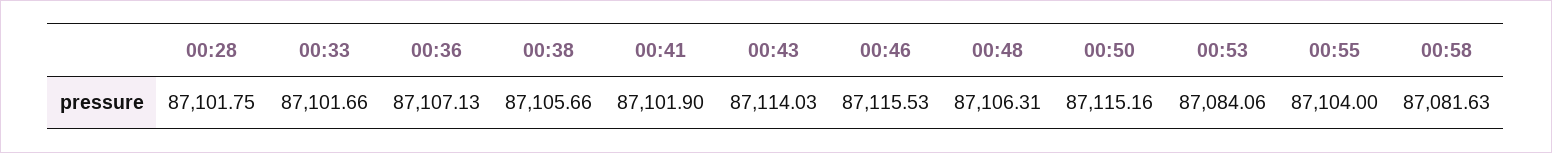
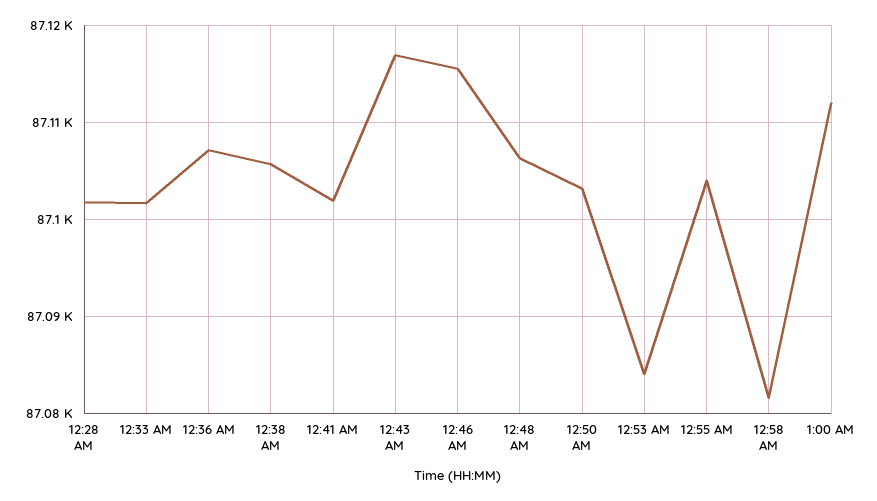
00:43: 87114.03 -> 87117
00:50: 87115.16 -> 87103
1:00 AM: none -> 87112

